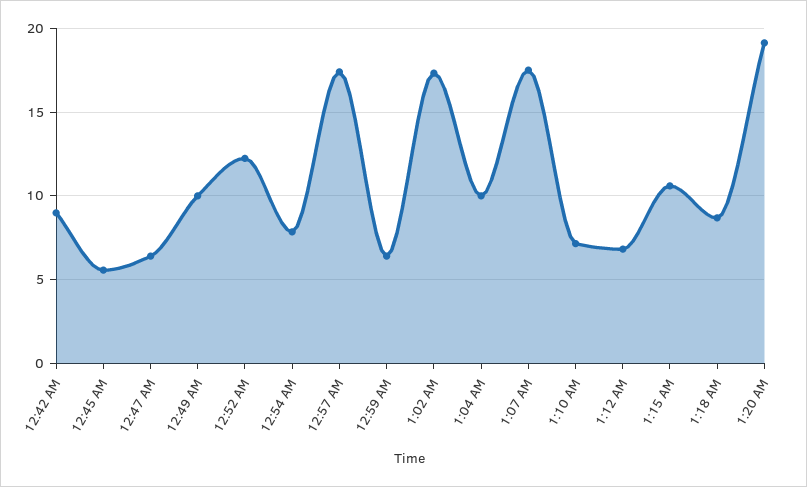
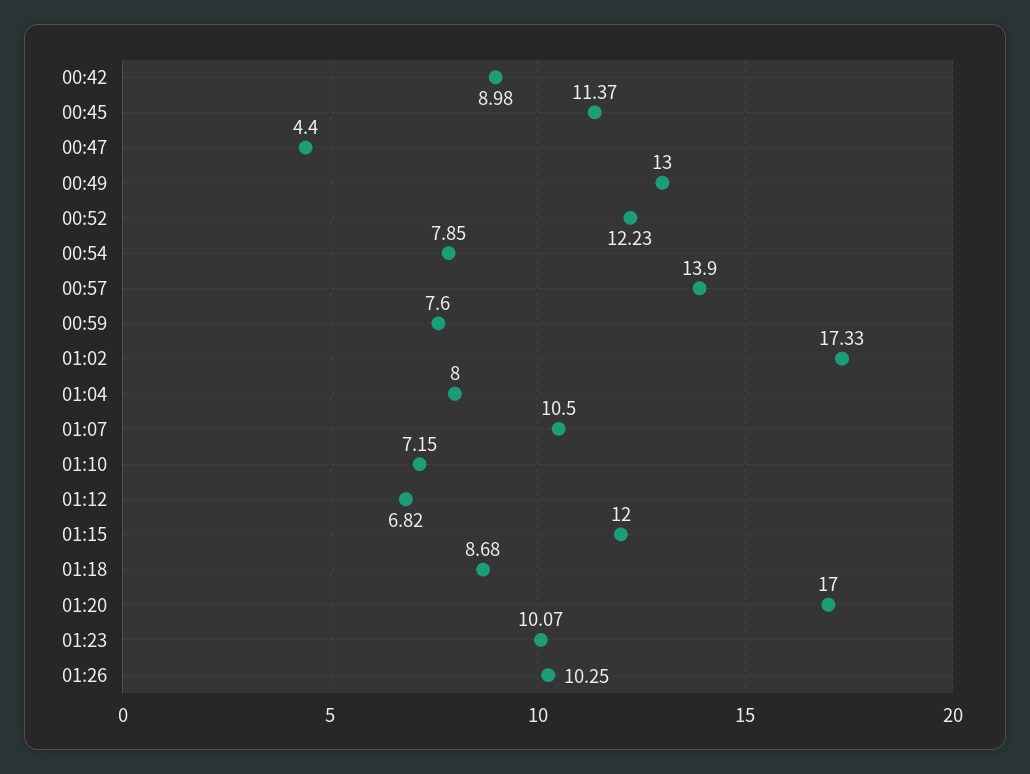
12:45 AM: 5.5 -> 11.37
12:47 AM: 6.5 -> 4.4
12:49 AM: 10 -> 13
12:57 AM: 17.5 -> 13.9
12:59 AM: 6.5 -> 7.6
1:04 AM: 10 -> 8
1:07 AM: 17.5 -> 10.5
1:15 AM: 10.5 -> 12
1:20 AM: 19 -> 17
01:23: none -> 10.07
01:26: none -> 10.25

